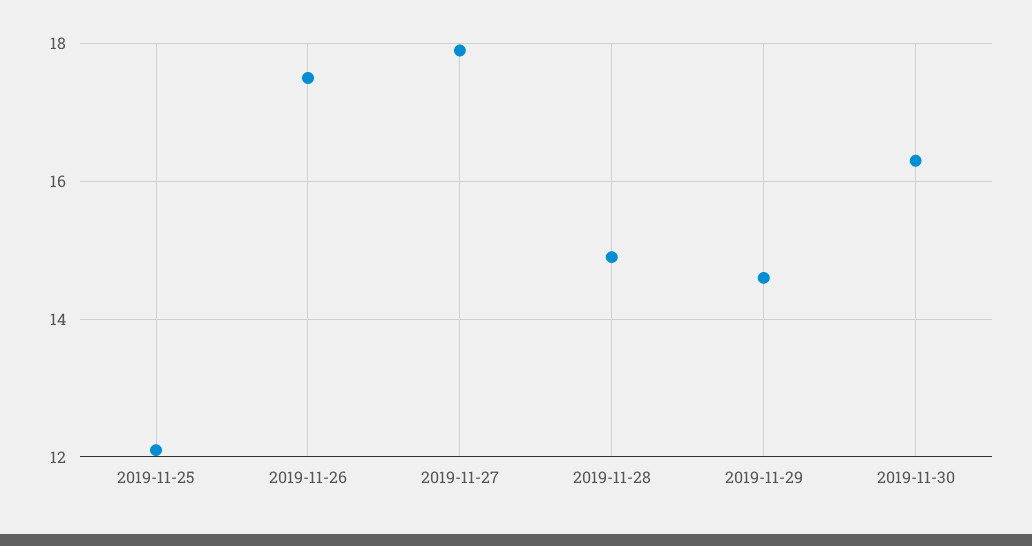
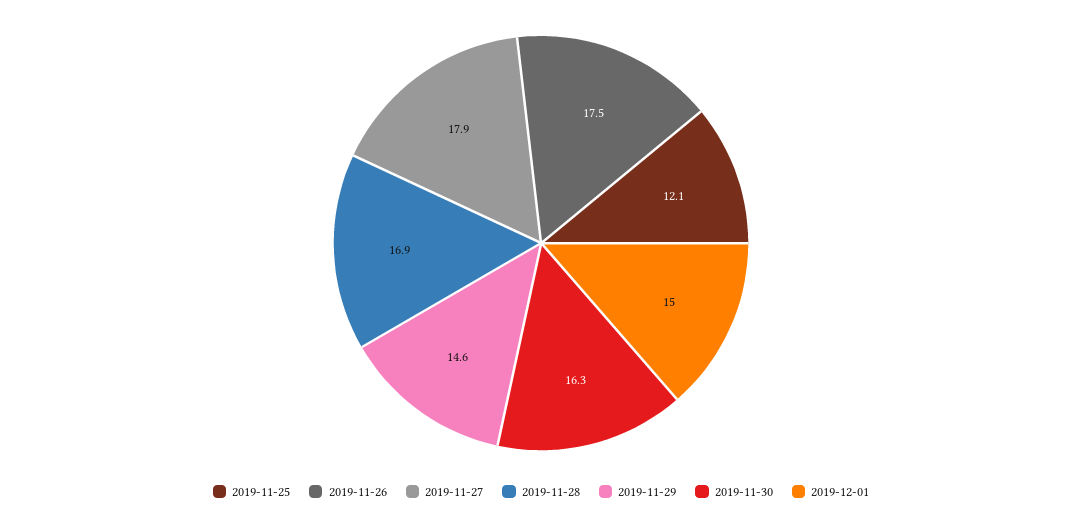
2019-11-28: 15 -> 16.9
2019-12-01: none -> 15

